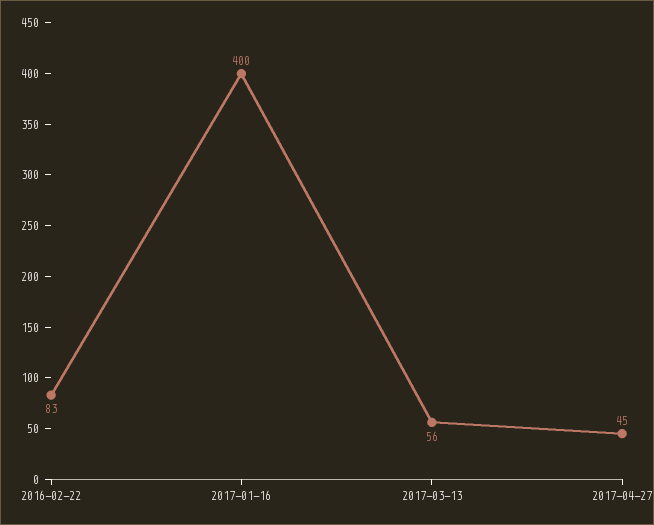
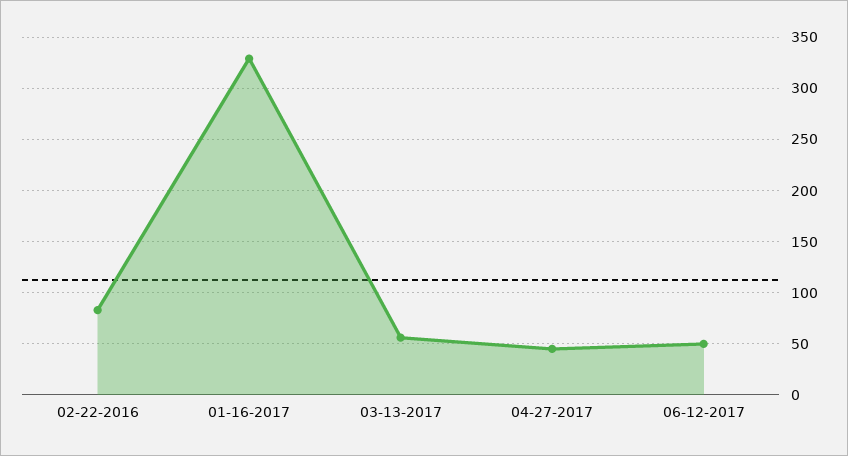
2017-01-16: 400 -> 330
06-12-2017: none -> 50

